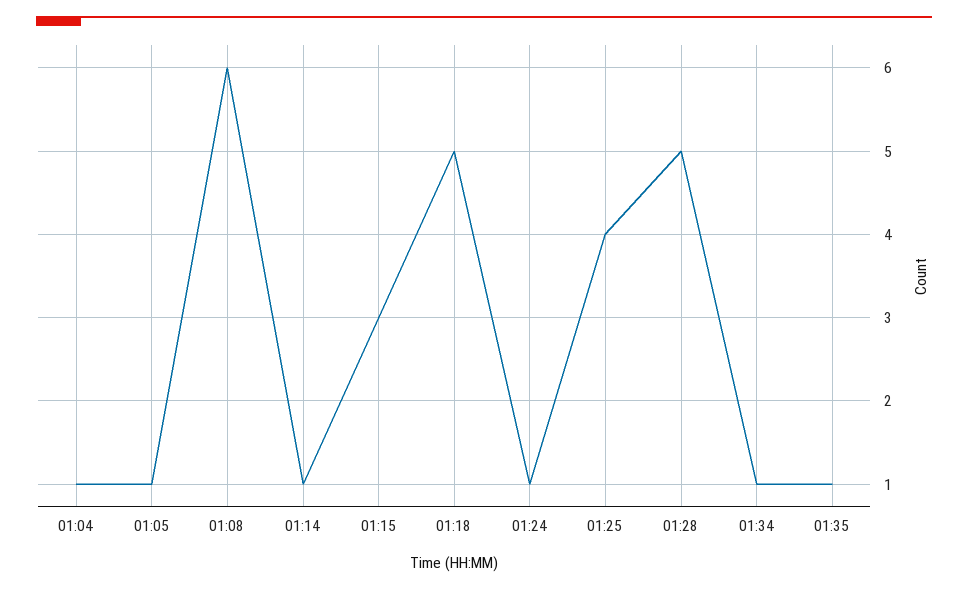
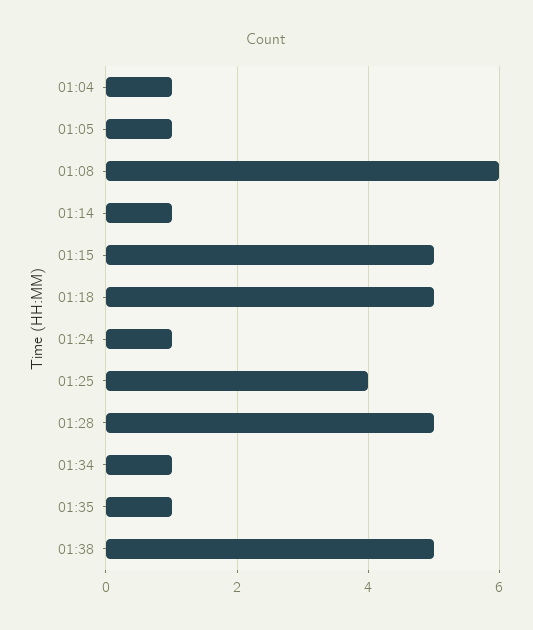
01:15: 3 -> 5
01:38: none -> 5

